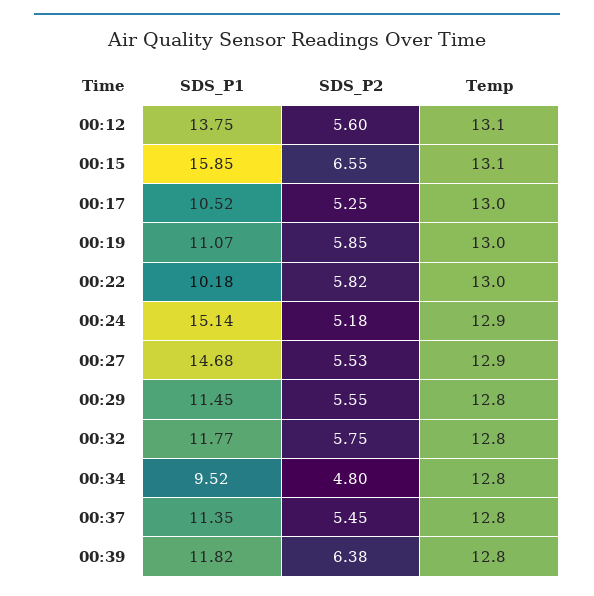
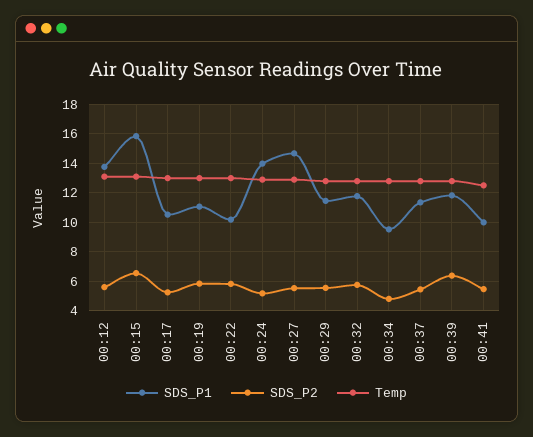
SDS_P1, 00:24: 15.14 -> 14
SDS_P1, 00:41: none -> 10
SDS_P2, 00:41: none -> 5.5
Temp, 00:41: none -> 12.5

